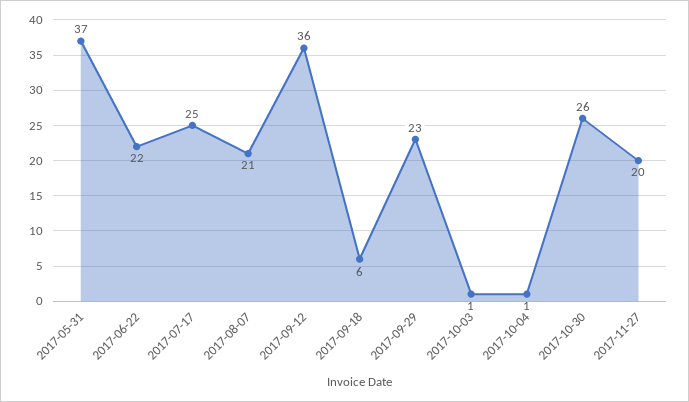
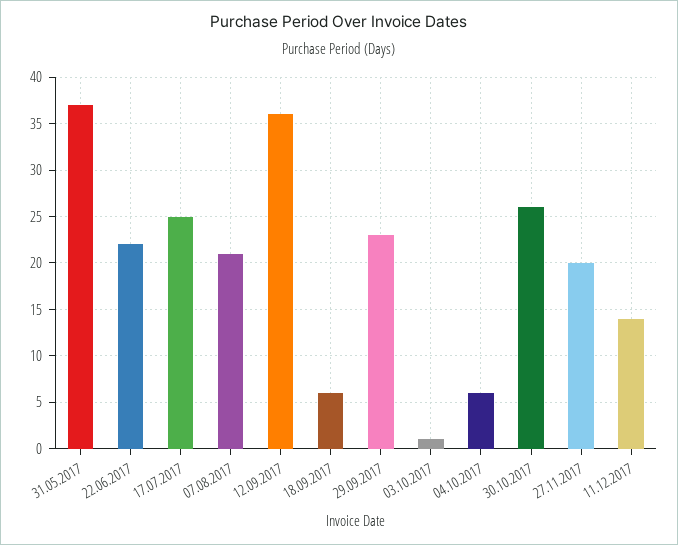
2017-10-04: 1 -> 6
11.12.2017: none -> 14

